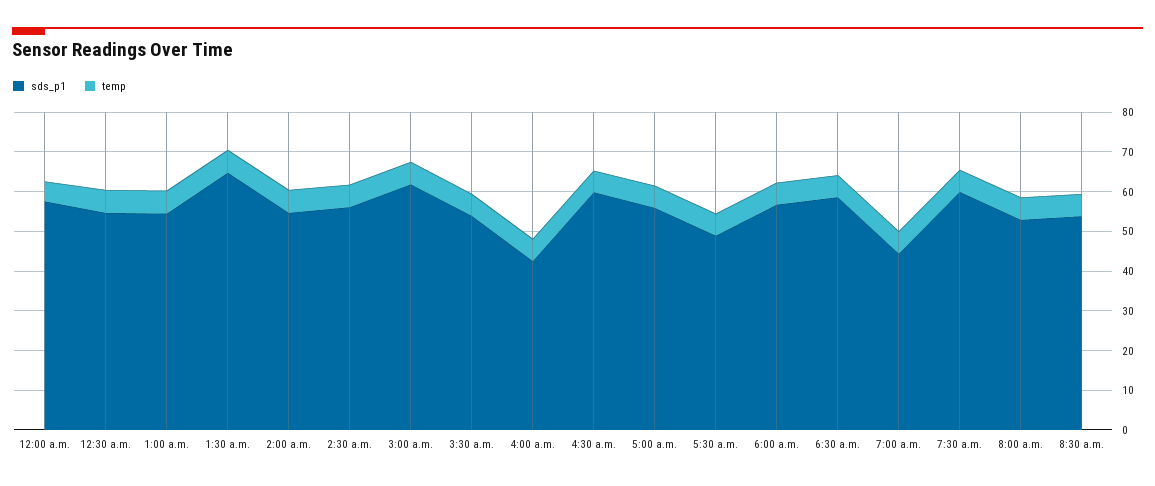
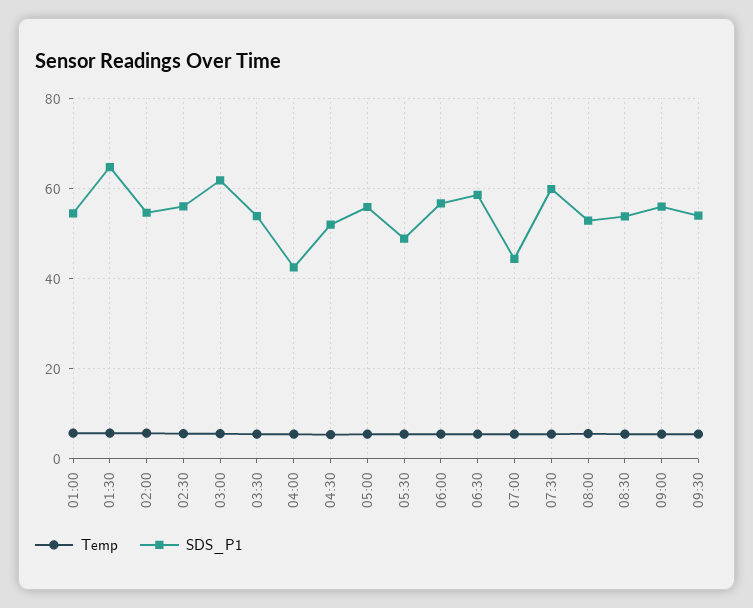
sds_p1, 12:00 a.m.: 57.5 -> none
temp, 12:00 a.m.: 5 -> none
sds_p1, 12:30 a.m.: 55 -> none
temp, 12:30 a.m.: 5 -> none
sds_p1, 4:30 a.m.: 60 -> 52
temp, 09:00: none -> 6
sds_p1, 09:00: none -> 56
temp, 09:30: none -> 6
sds_p1, 09:30: none -> 54

